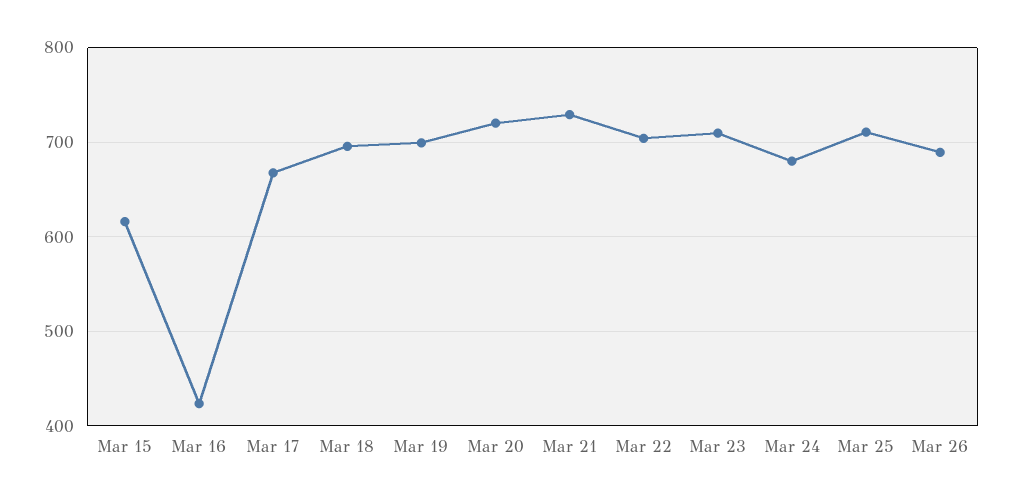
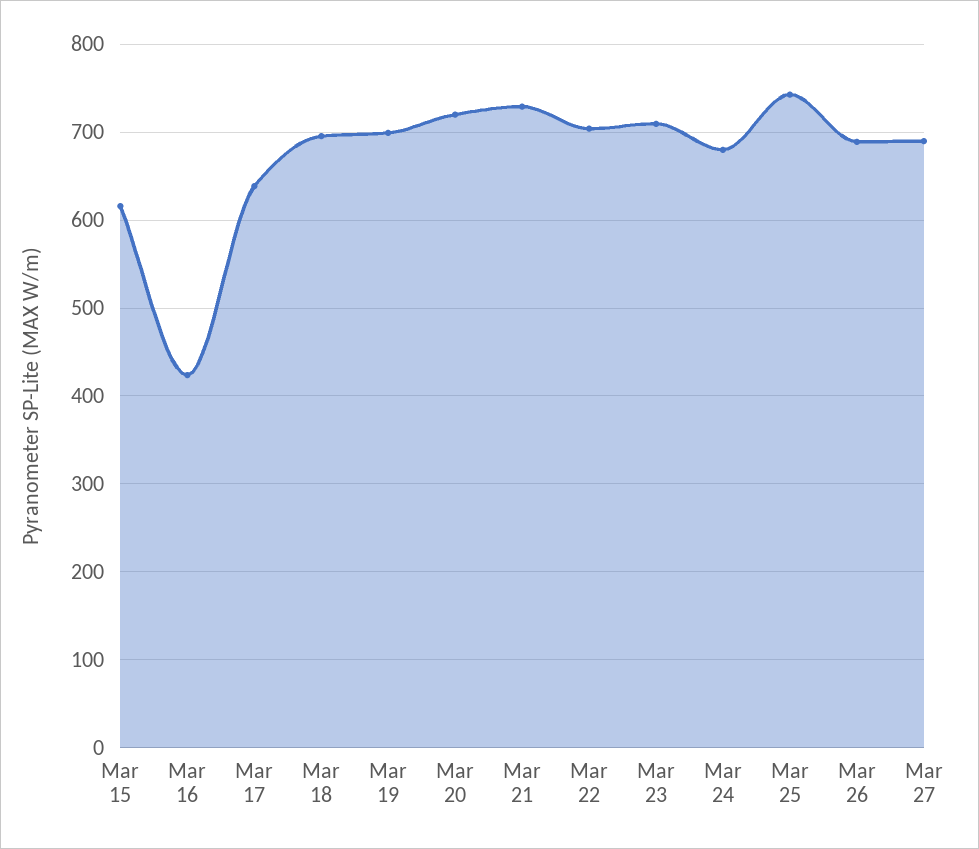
Mar 17: 670 -> 640
Mar 25: 710 -> 740
Mar 27: none -> 690

